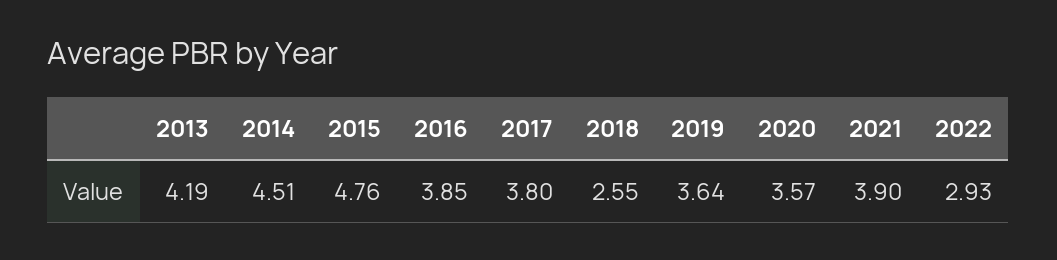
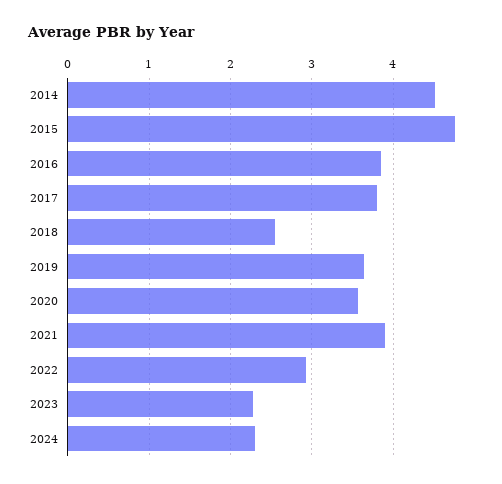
2013: 4.19 -> none
2023: none -> 2.3
2024: none -> 2.3

